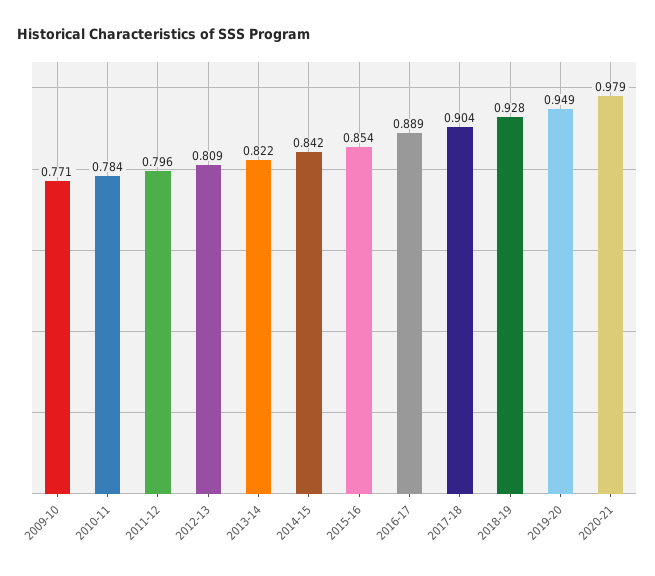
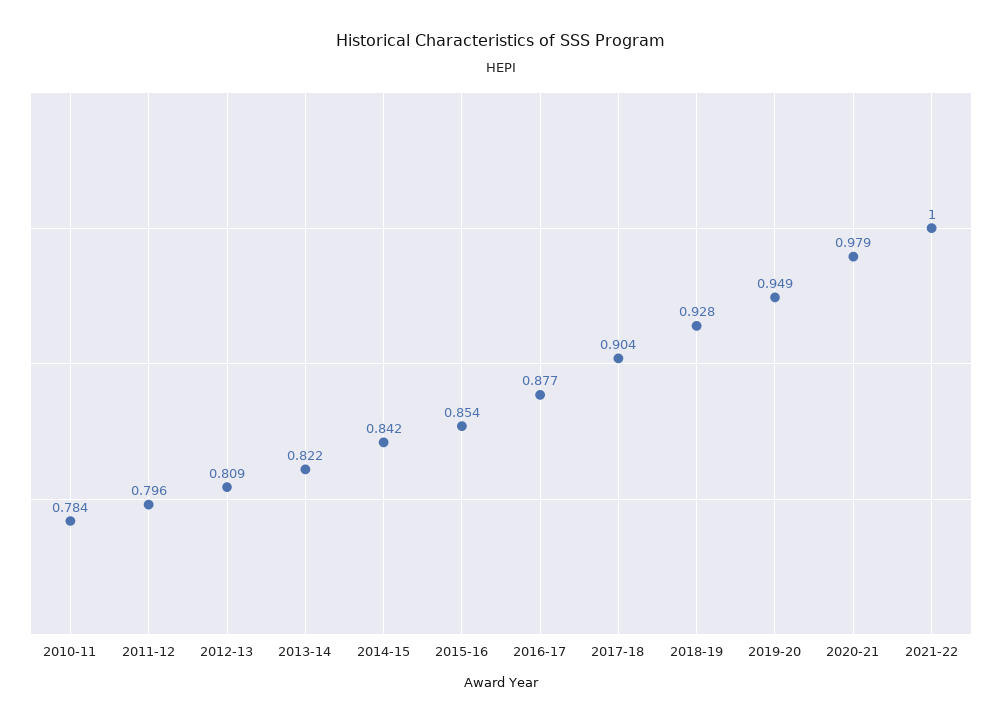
2009-10: 0.771 -> none
2016-17: 0.889 -> 0.877
2021-22: none -> 1

